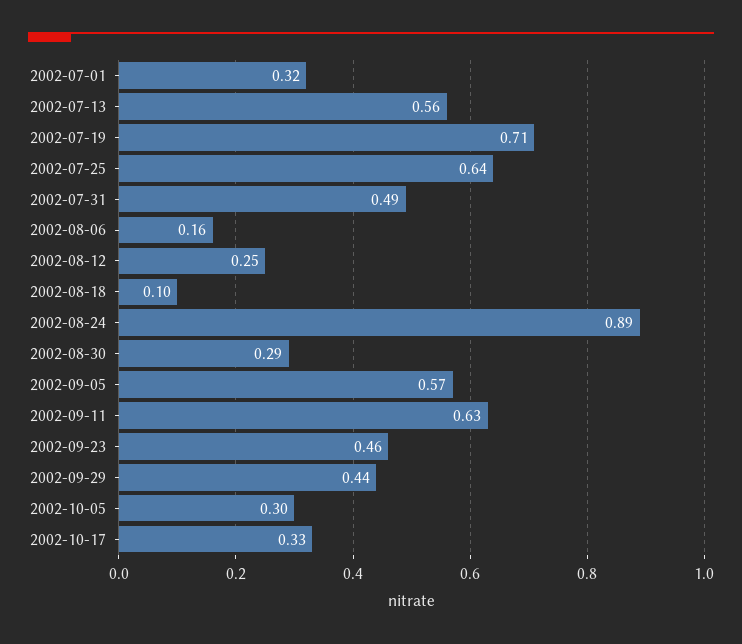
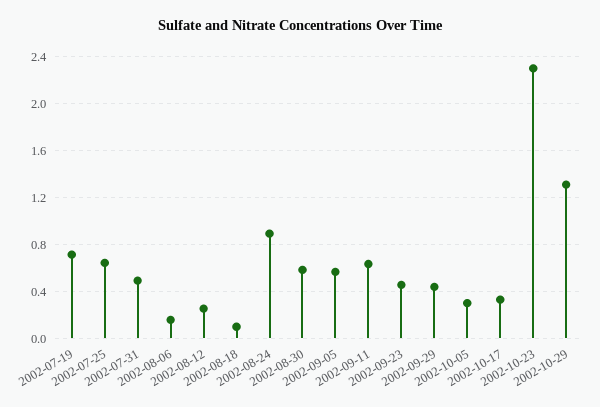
2002-07-01: 0.32 -> none
2002-07-13: 0.56 -> none
2002-08-30: 0.29 -> 0.6
2002-10-23: none -> 2.3
2002-10-29: none -> 1.3

